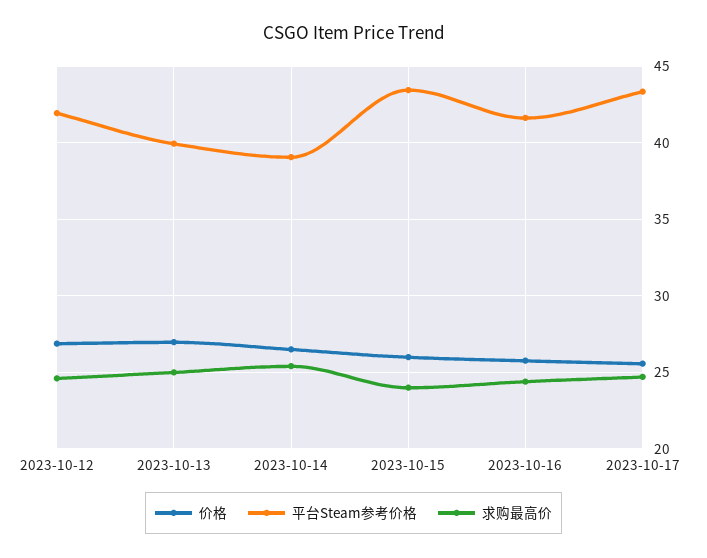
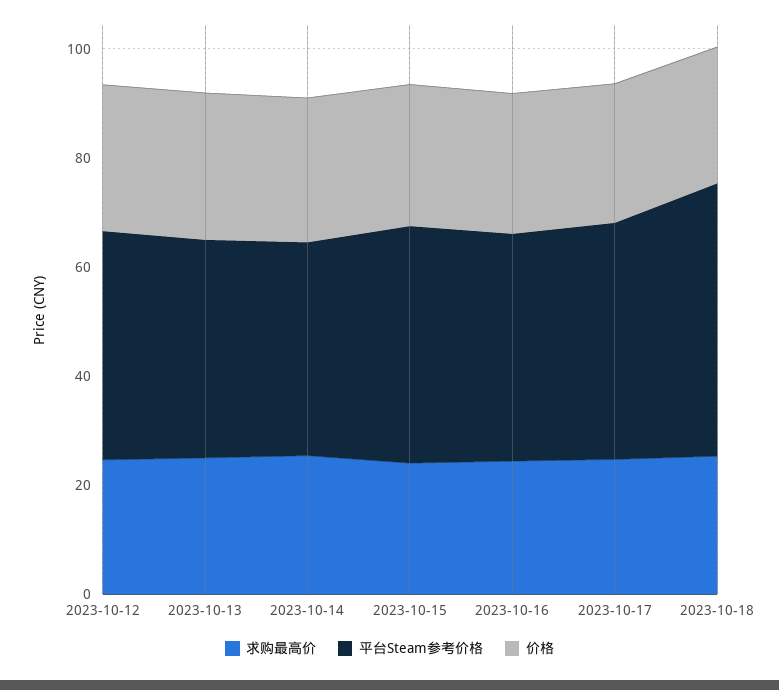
求购最高价, 2023-10-18: none -> 25
平台Steam参考价格, 2023-10-18: none -> 50
价格, 2023-10-18: none -> 25

